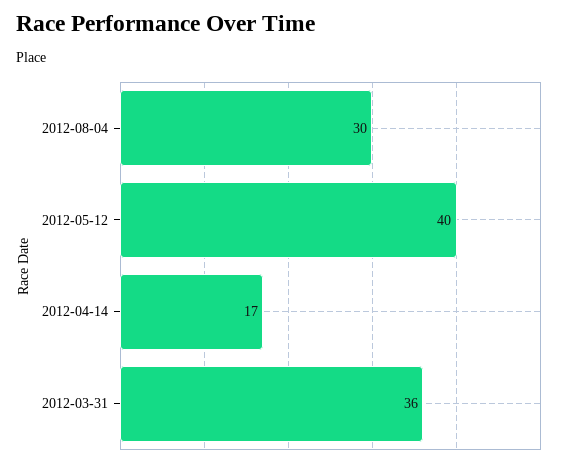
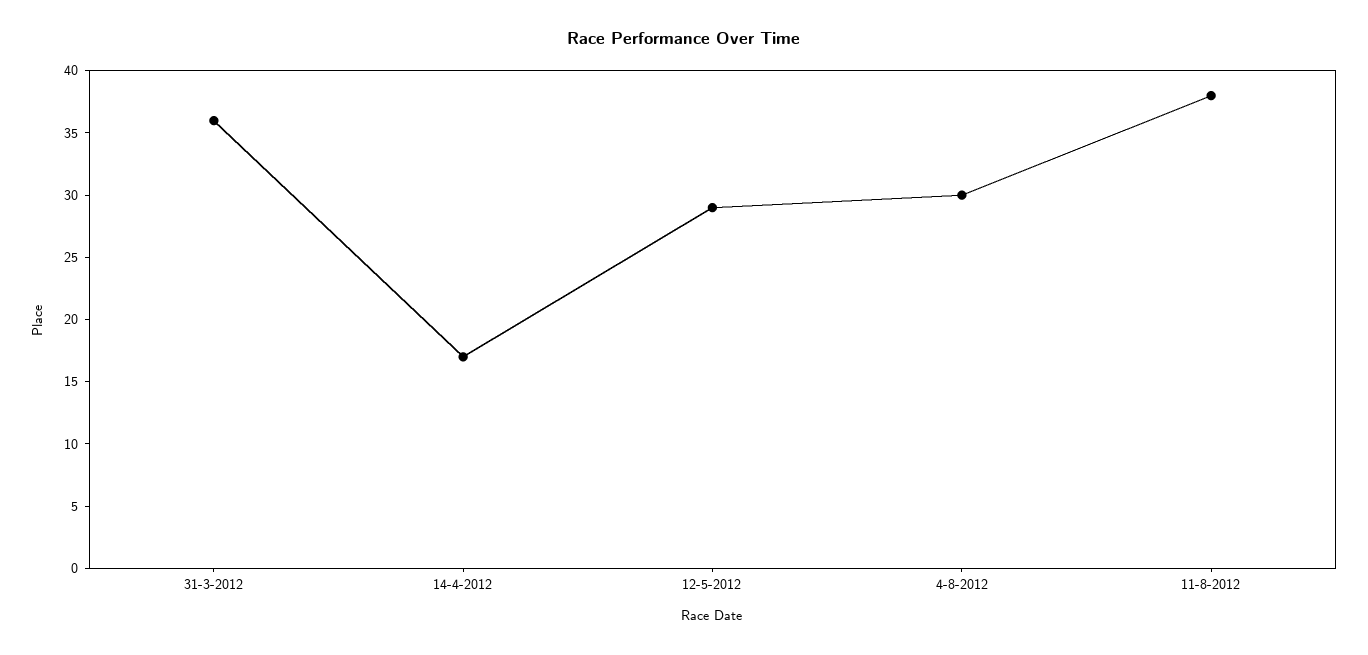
2012-05-12: 40 -> 29
11-8-2012: none -> 38

